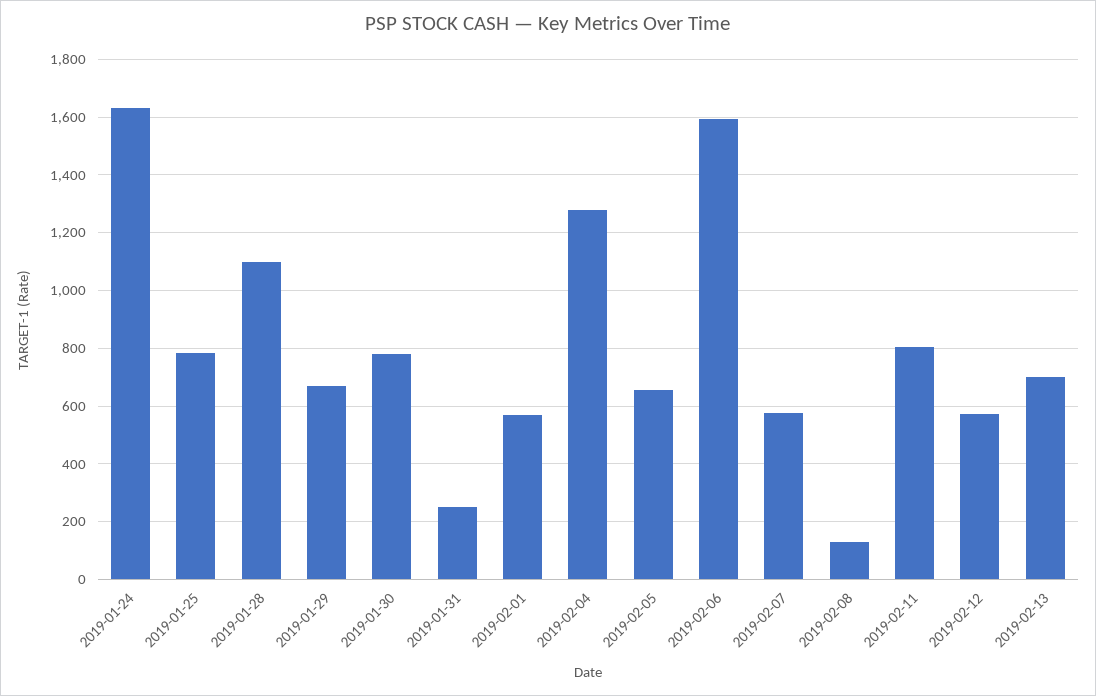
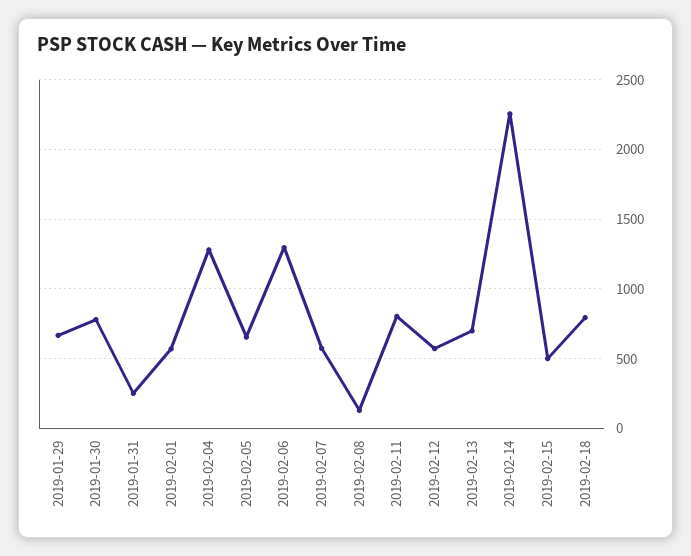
2019-01-24: 1625 -> none
2019-01-25: 775 -> none
2019-01-28: 1100 -> none
2019-02-06: 1600 -> 1300
2019-02-14: none -> 2250
2019-02-15: none -> 500
2019-02-18: none -> 800

